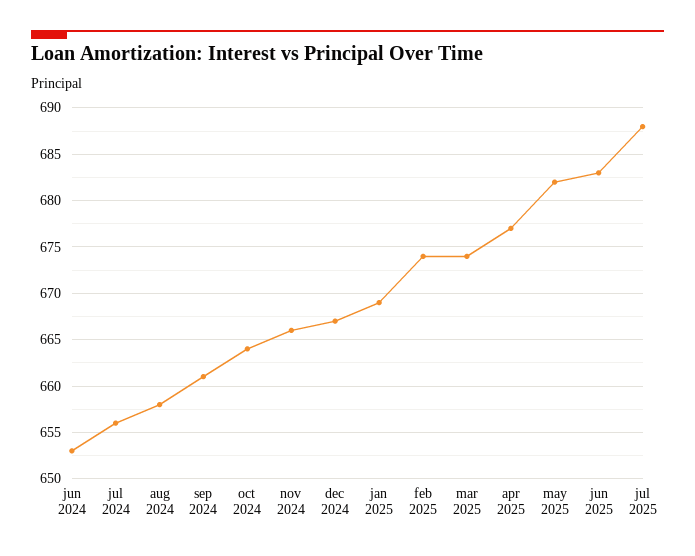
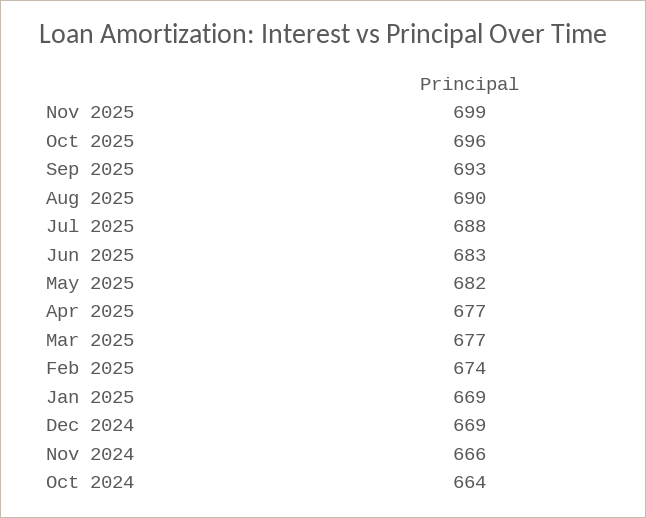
jun 2024: 653 -> none
jul 2024: 656 -> none
aug 2024: 658 -> none
sep 2024: 661 -> none
dec 2024: 667 -> 669
mar 2025: 674 -> 677
Nov 2025: none -> 699
Oct 2025: none -> 696
Sep 2025: none -> 693
Aug 2025: none -> 690

